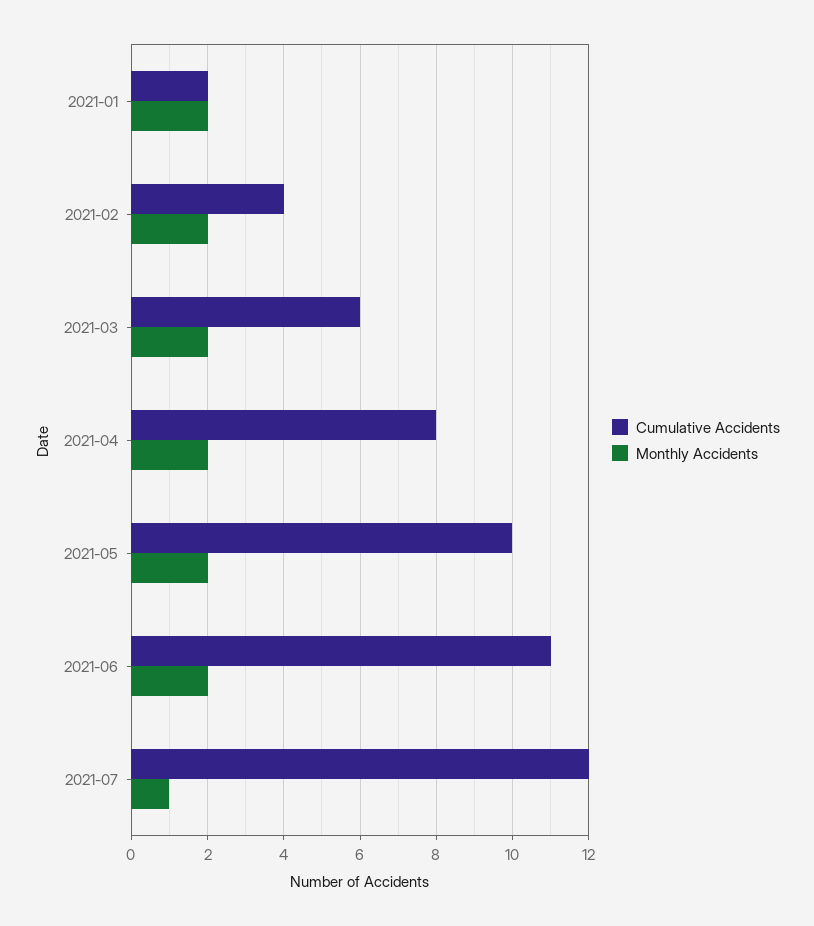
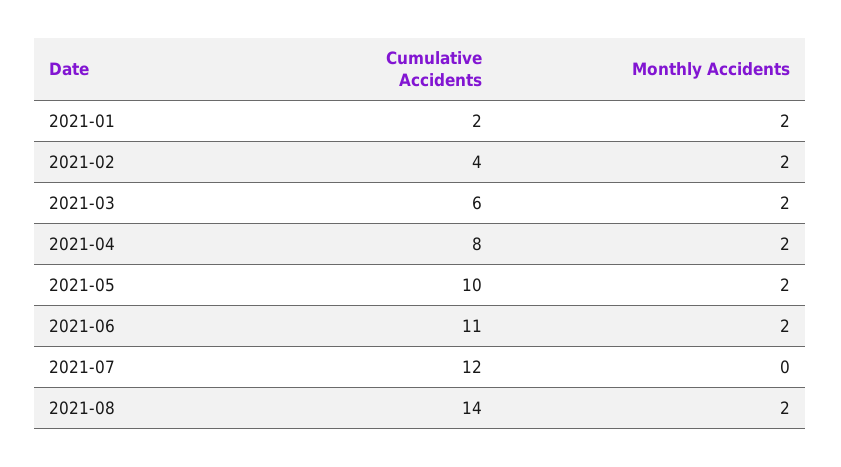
Monthly Accidents, 2021-07: 1 -> 0
Cumulative Accidents, 2021-08: none -> 14
Monthly Accidents, 2021-08: none -> 2

